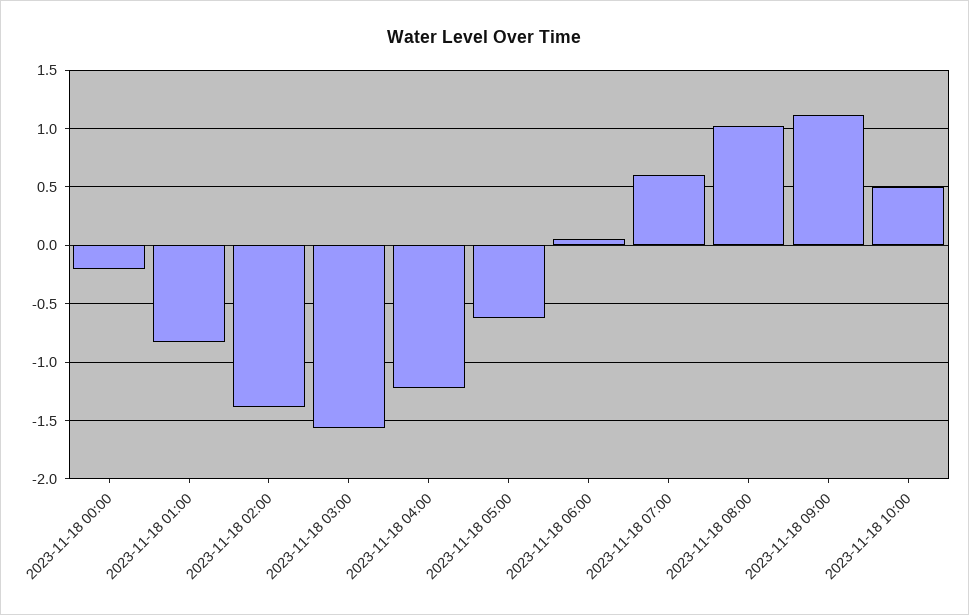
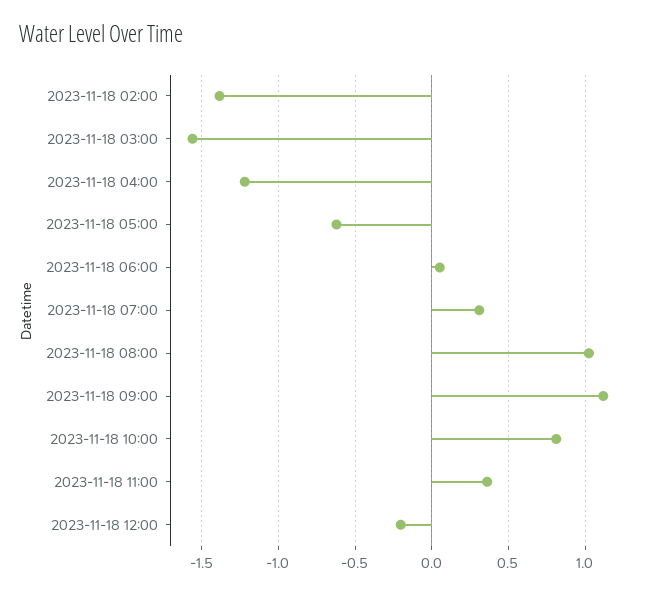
2023-11-18 00:00: -0.2 -> none
2023-11-18 01:00: -0.8 -> none
2023-11-18 07:00: 0.6 -> 0.3
2023-11-18 10:00: 0.5 -> 0.8
2023-11-18 11:00: none -> 0.35
2023-11-18 12:00: none -> -0.2

